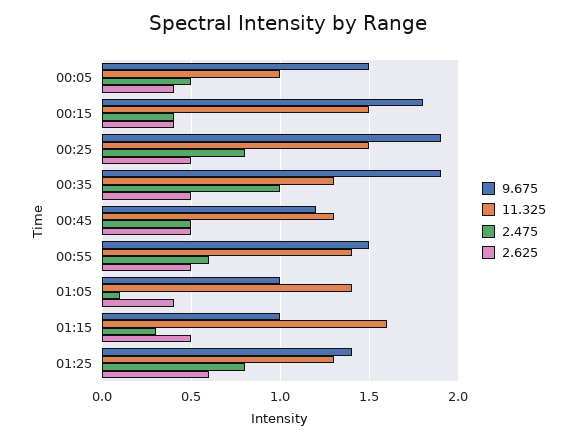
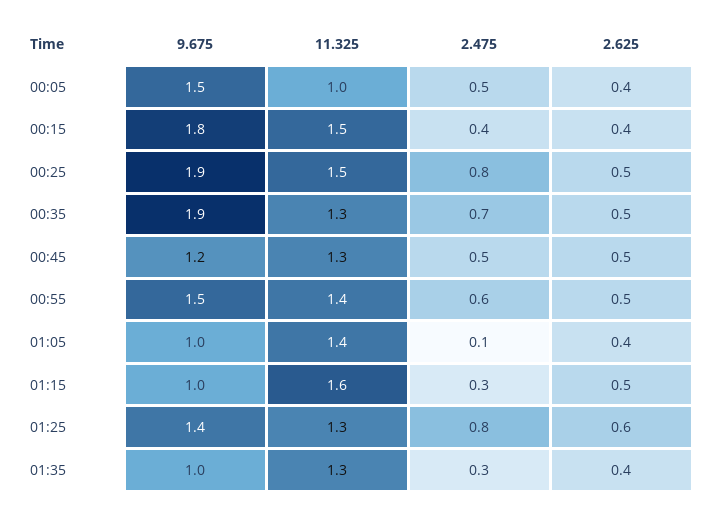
2.475, 00:35: 1 -> 0.7
9.675, 01:35: none -> 1
11.325, 01:35: none -> 1.3
2.475, 01:35: none -> 0.3
2.625, 01:35: none -> 0.4

